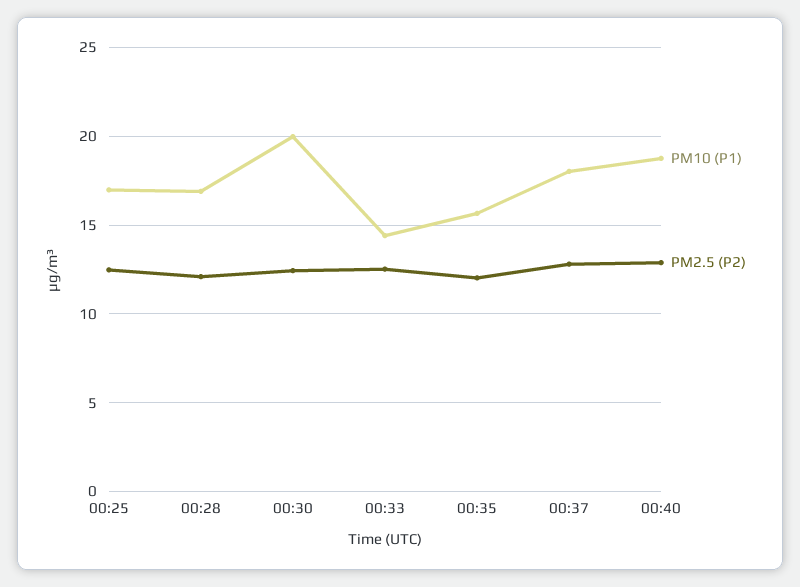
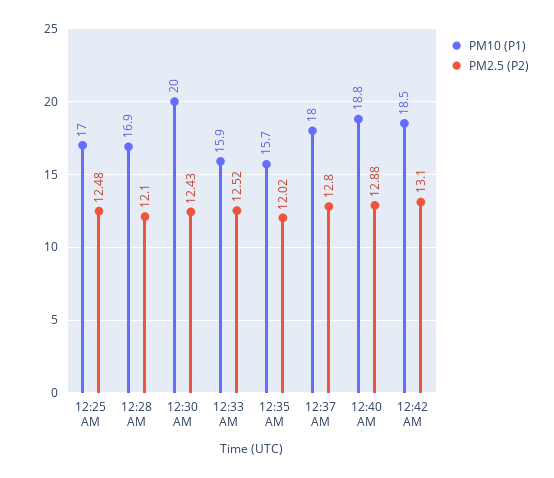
PM10 (P1), 00:33: 14.5 -> 15.9
PM10 (P1), 12:42 AM: none -> 18.5
PM2.5 (P2), 12:42 AM: none -> 13.1

